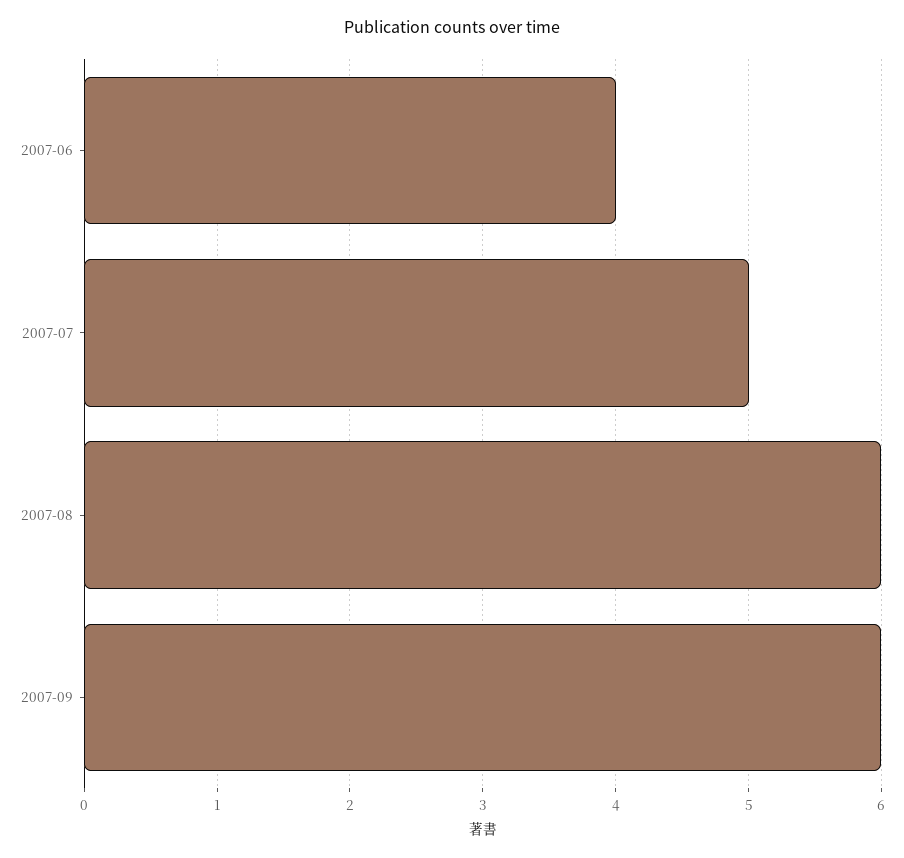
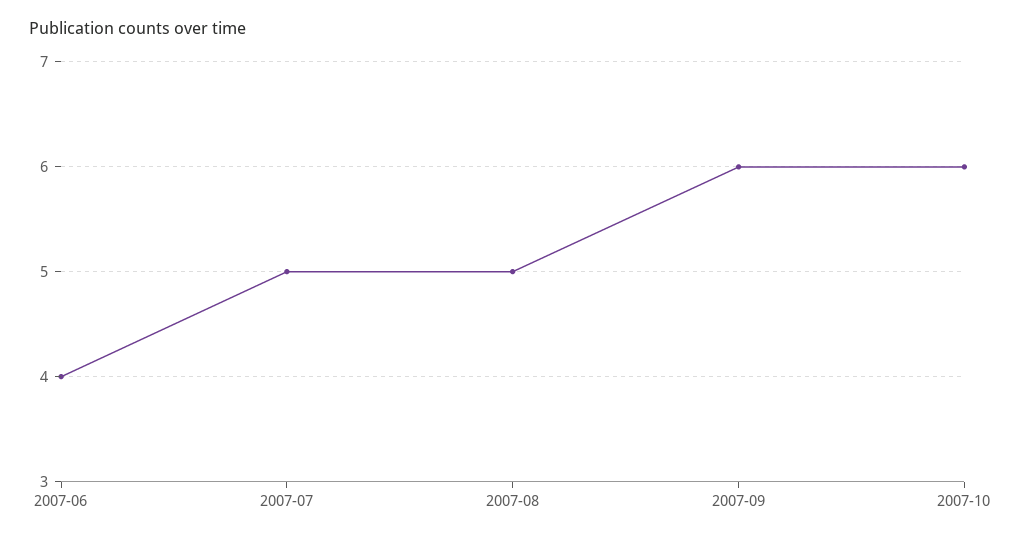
2007-08: 6 -> 5
2007-10: none -> 6

